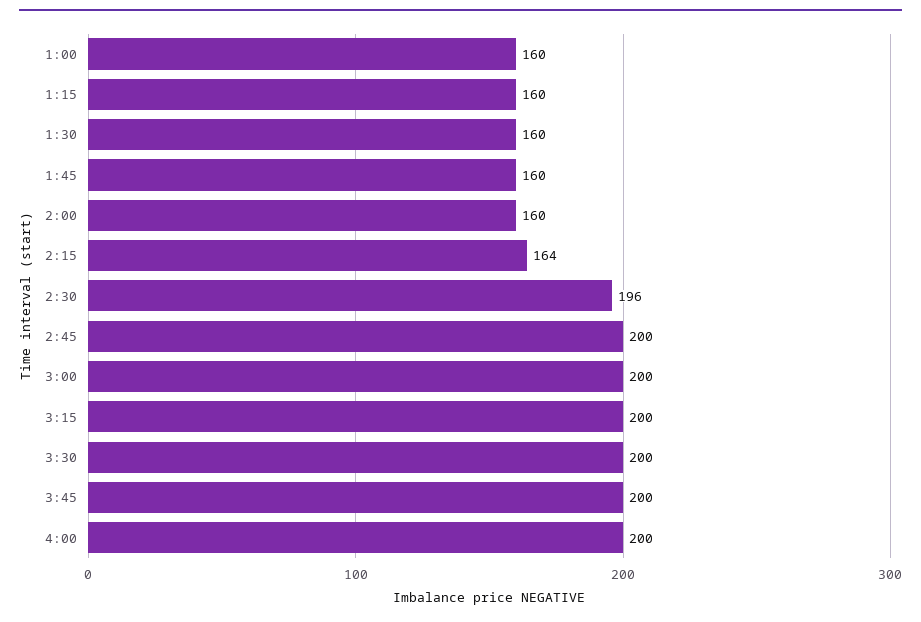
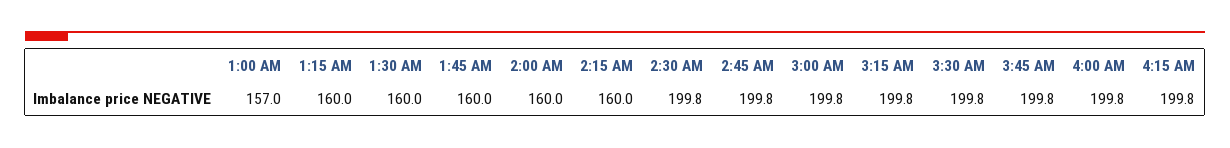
1:00: 160 -> 157
2:15: 164 -> 160
2:30: 196 -> 199.8
4:15 AM: none -> 199.8

